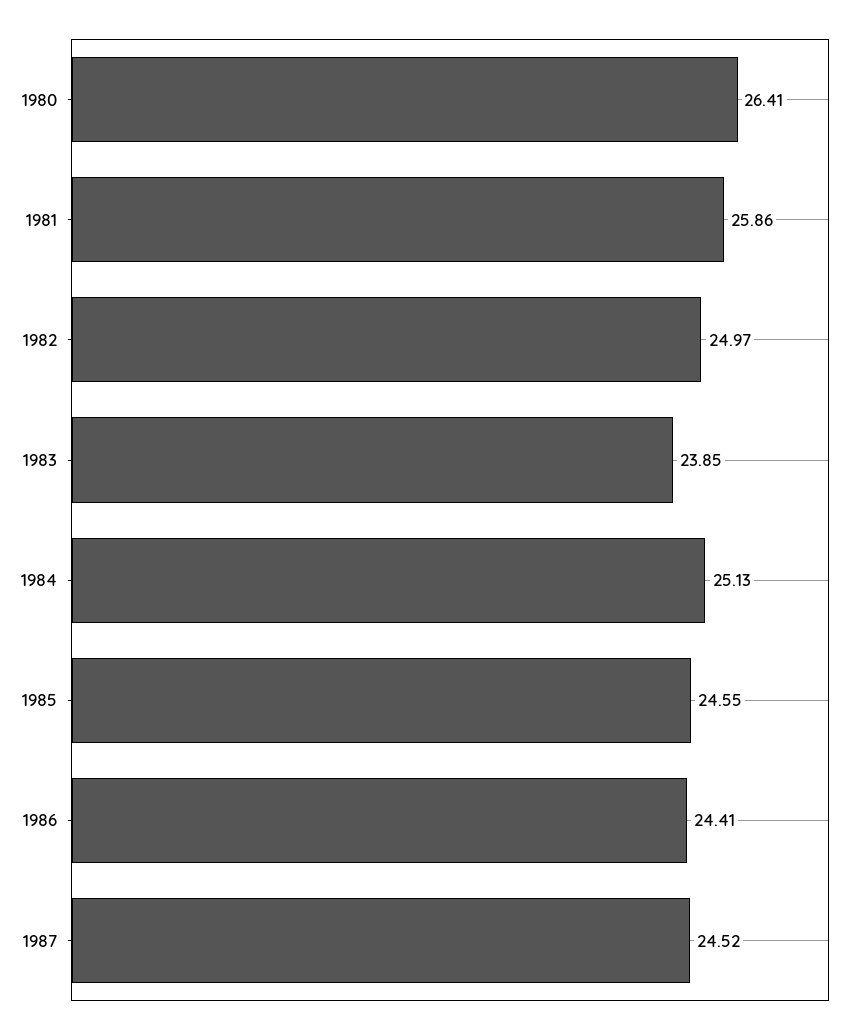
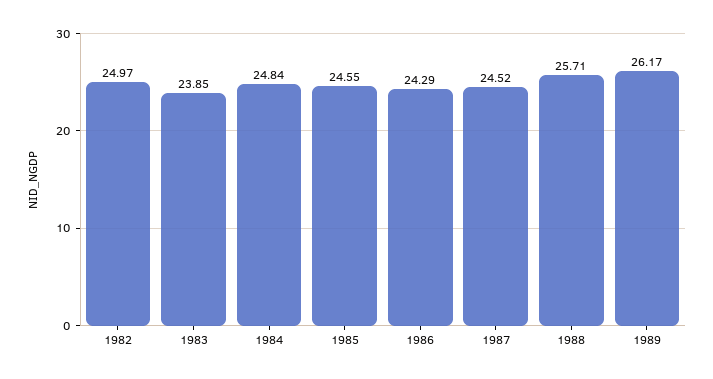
1980: 26.41 -> none
1981: 25.86 -> none
1984: 25.13 -> 24.84
1986: 24.41 -> 24.29
1988: none -> 25.71
1989: none -> 26.17

